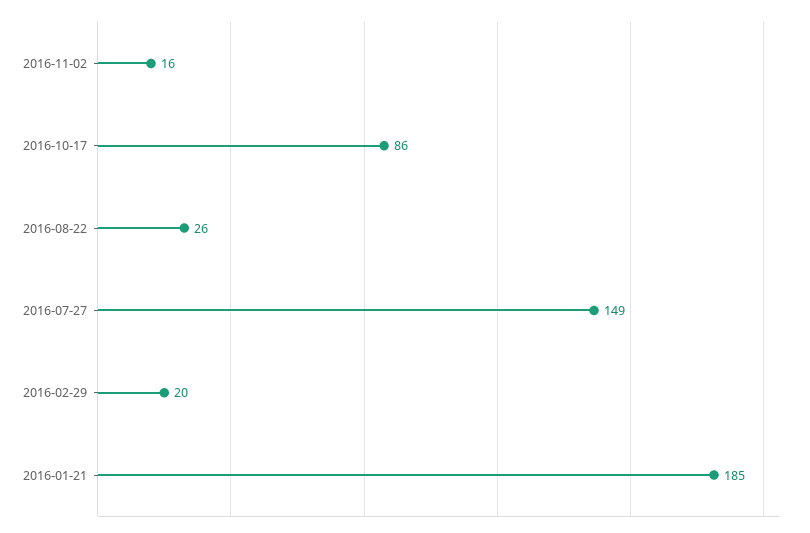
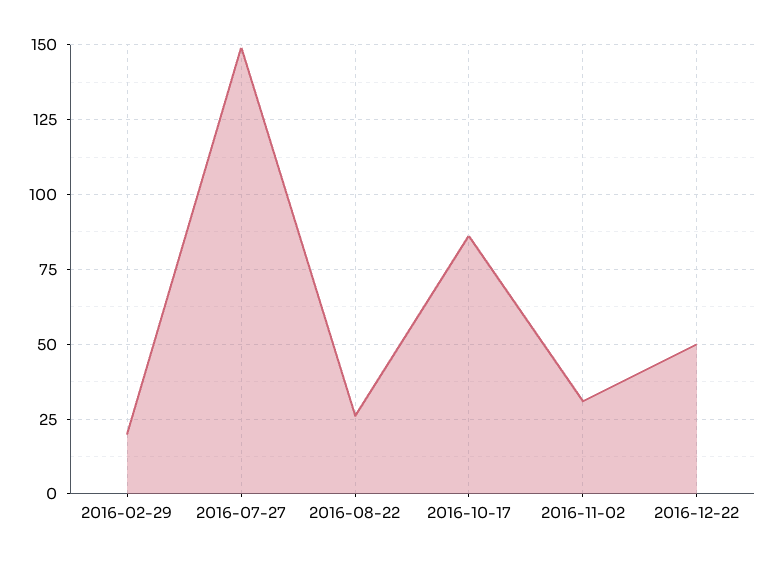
2016-11-02: 16 -> 30
2016-01-21: 185 -> none
2016-12-22: none -> 50

